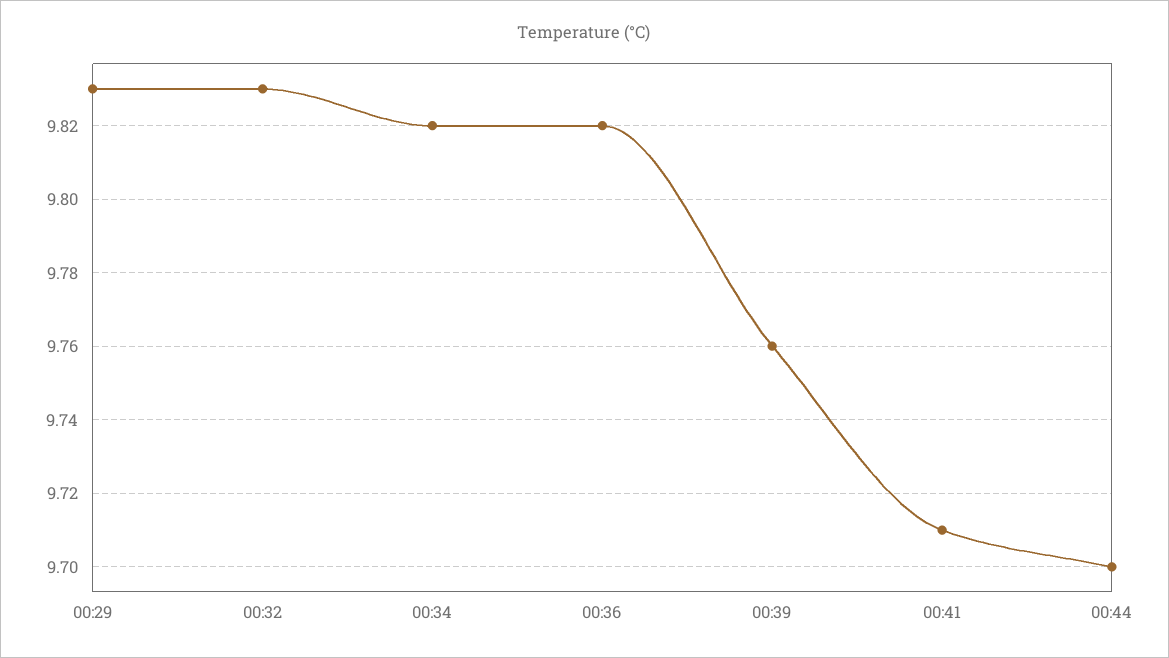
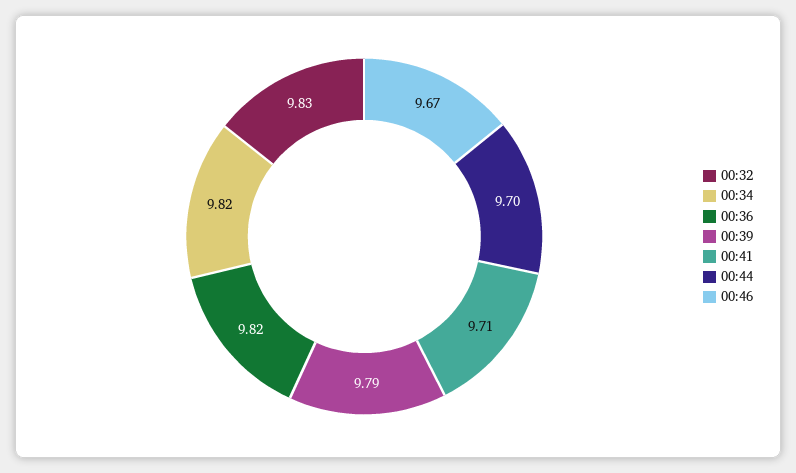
00:29: 9.83 -> none
00:39: 9.76 -> 9.79
00:46: none -> 9.67

